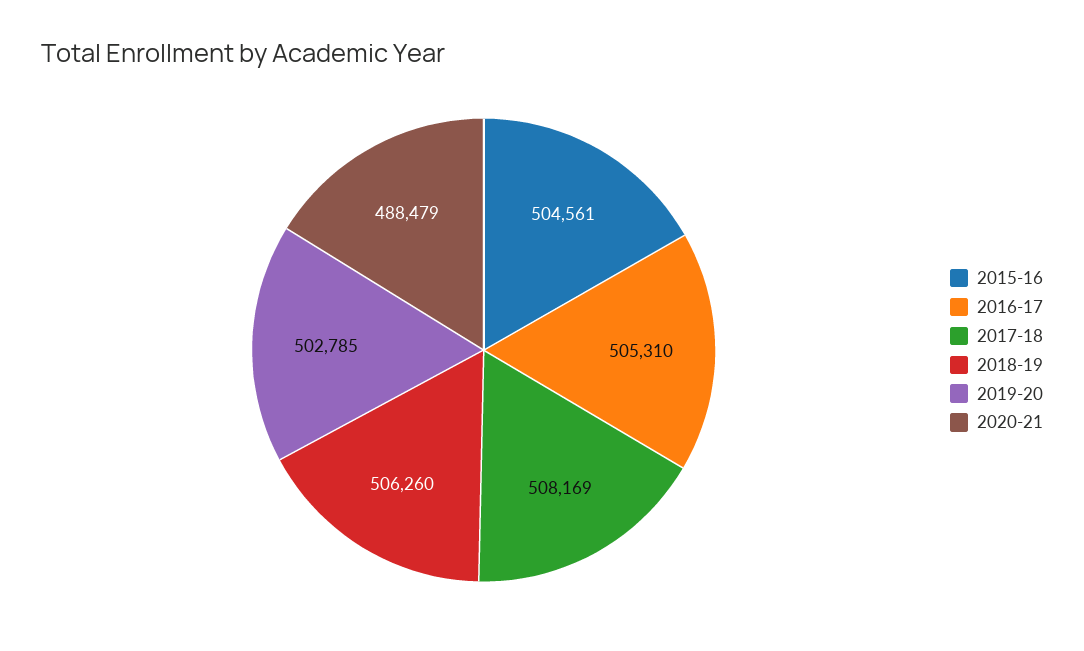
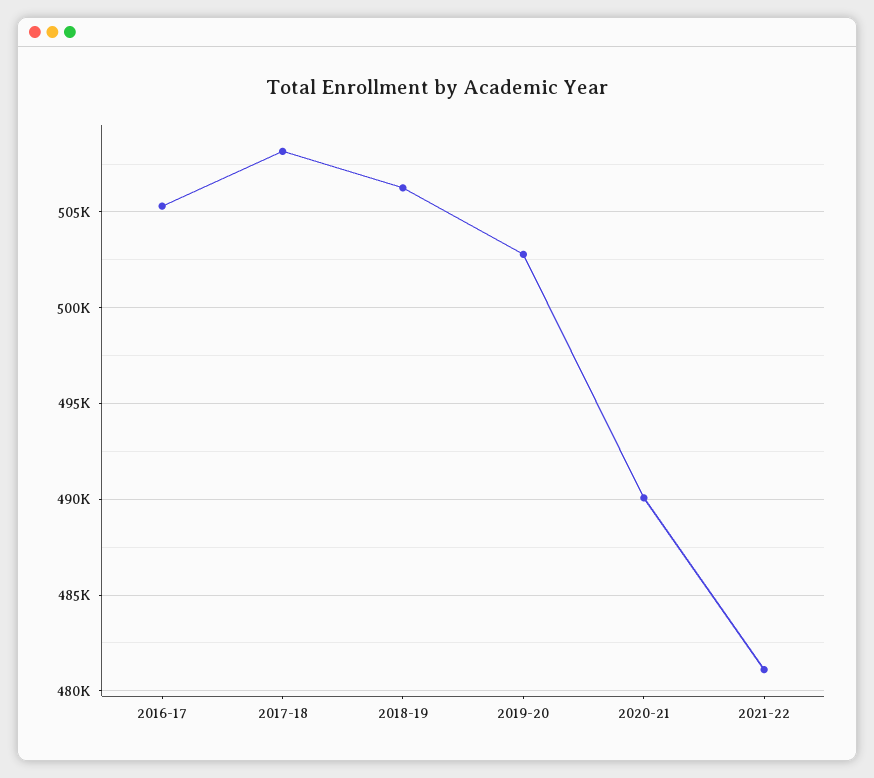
2015-16: 504561 -> none
2020-21: 488479 -> 490000
2021-22: none -> 481000

